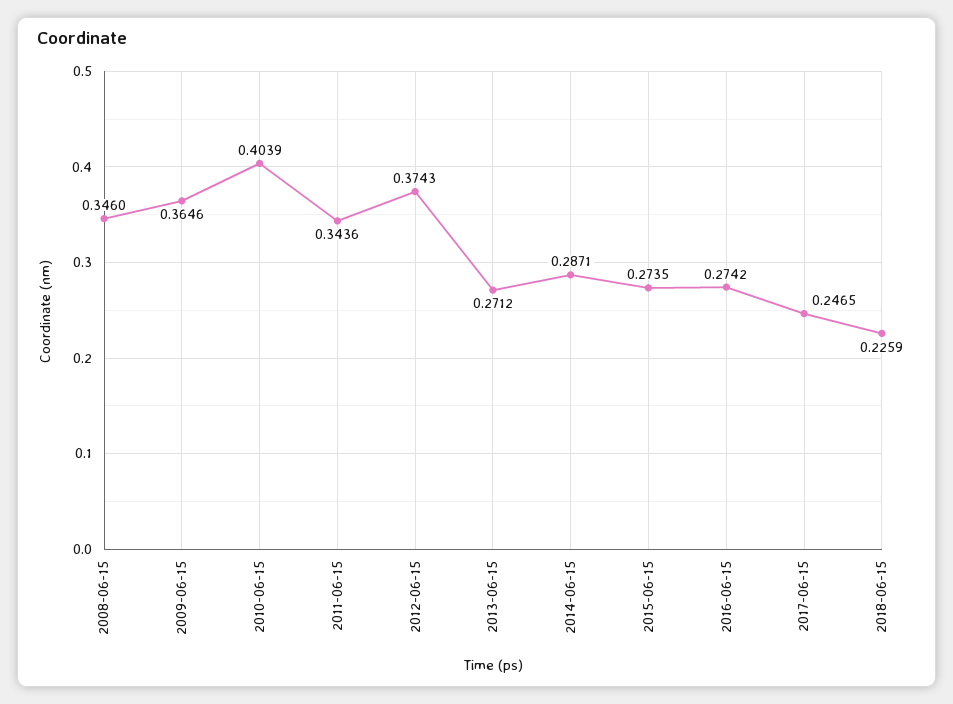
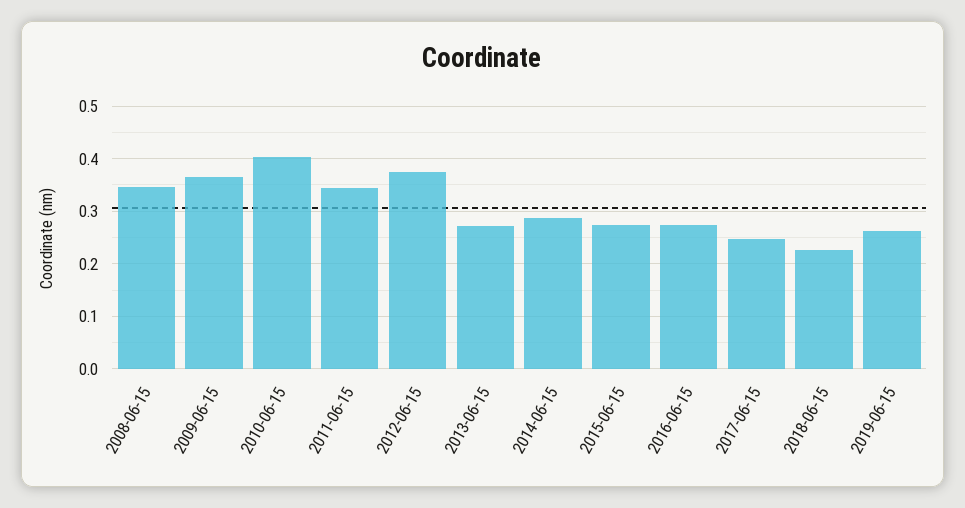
2019-06-15: none -> 0.26

